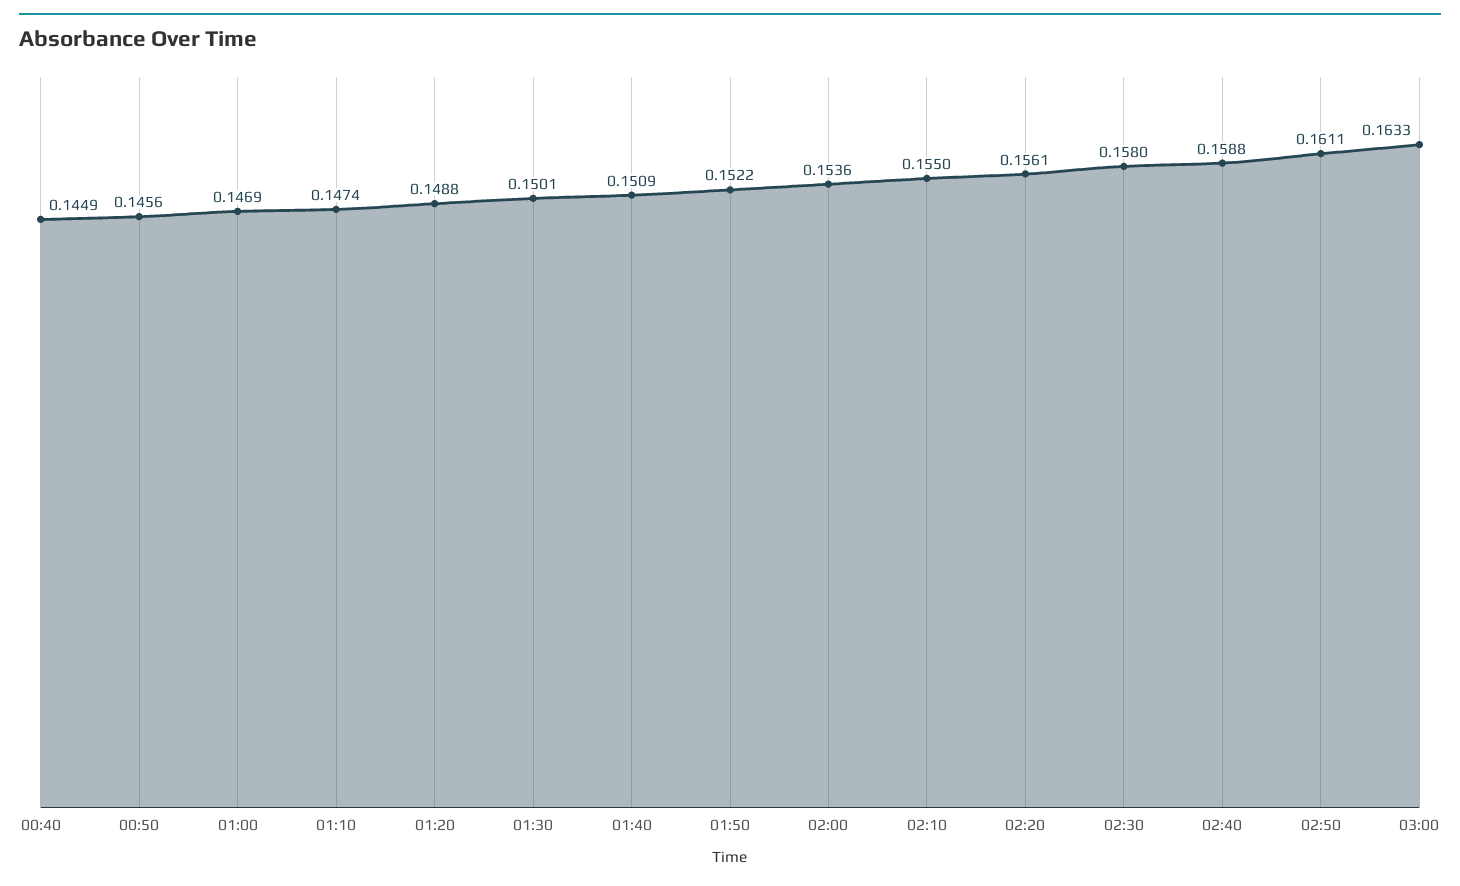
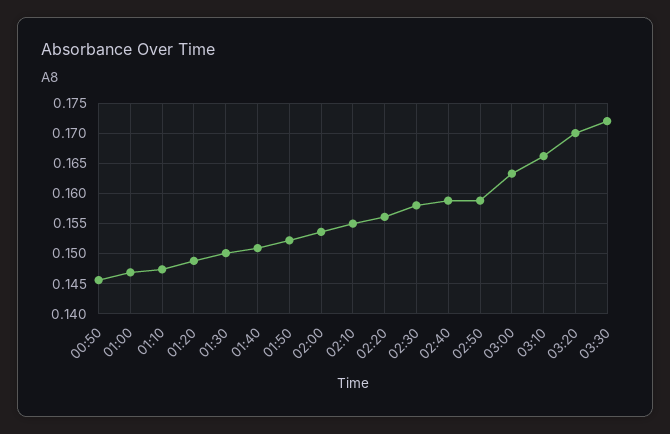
00:40: 0.1449 -> none
02:50: 0.1611 -> 0.159
03:10: none -> 0.166
03:20: none -> 0.17
03:30: none -> 0.172

